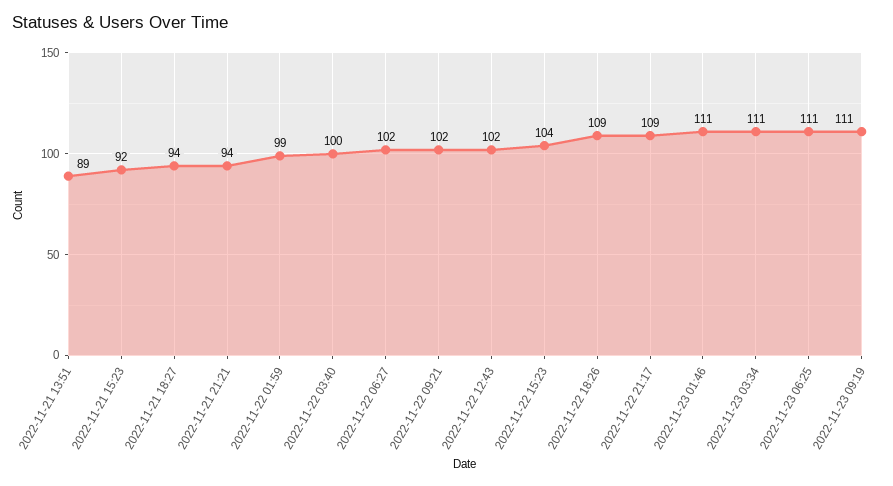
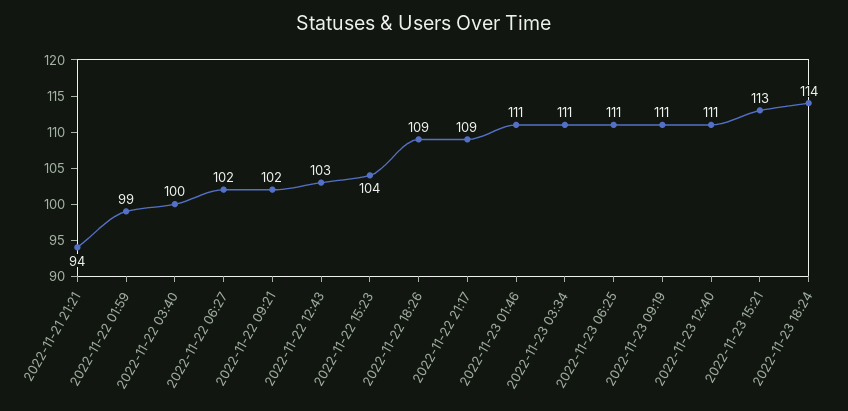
2022-11-21 13:51: 89 -> none
2022-11-21 15:23: 92 -> none
2022-11-21 18:27: 94 -> none
2022-11-22 12:43: 102 -> 103
2022-11-23 12:40: none -> 111
2022-11-23 15:21: none -> 113
2022-11-23 18:24: none -> 114

